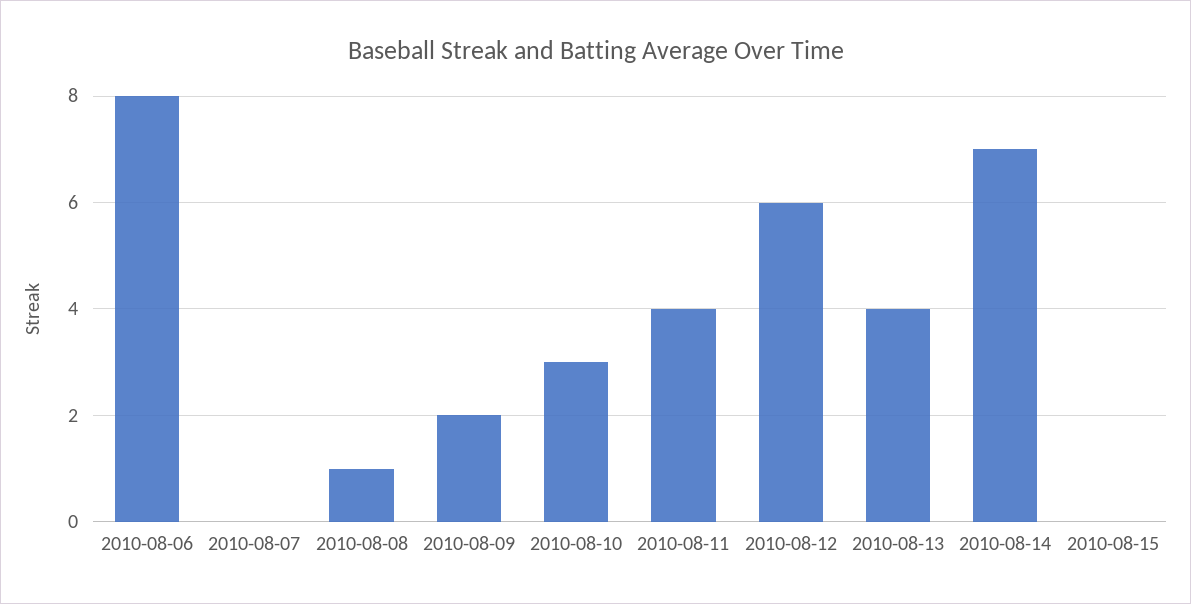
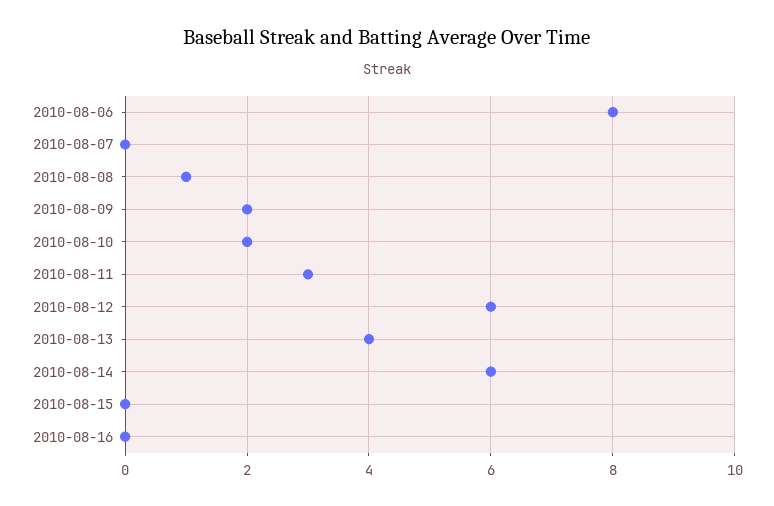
2010-08-10: 3 -> 2
2010-08-11: 4 -> 3
2010-08-14: 7 -> 6
2010-08-16: none -> 0

